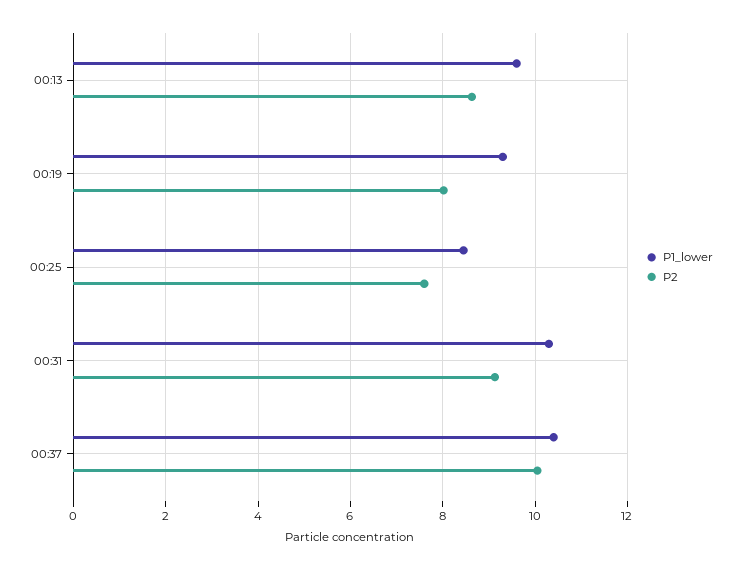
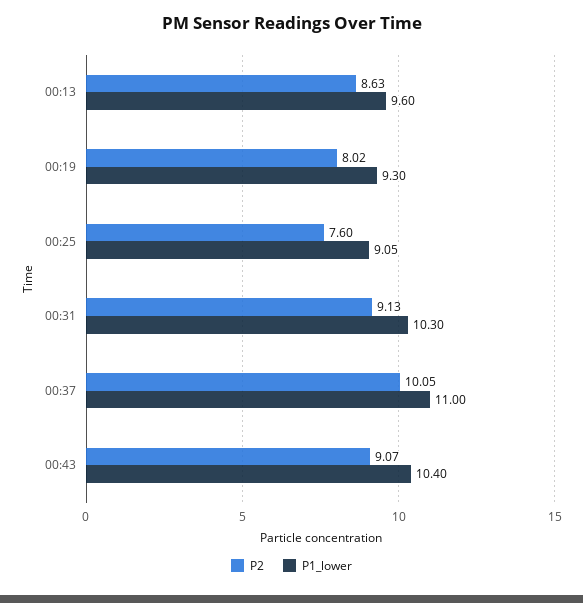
P1_lower, 00:25: 8.4 -> 9.05
P1_lower, 00:37: 10.4 -> 11
P2, 00:43: none -> 9.07
P1_lower, 00:43: none -> 10.4

